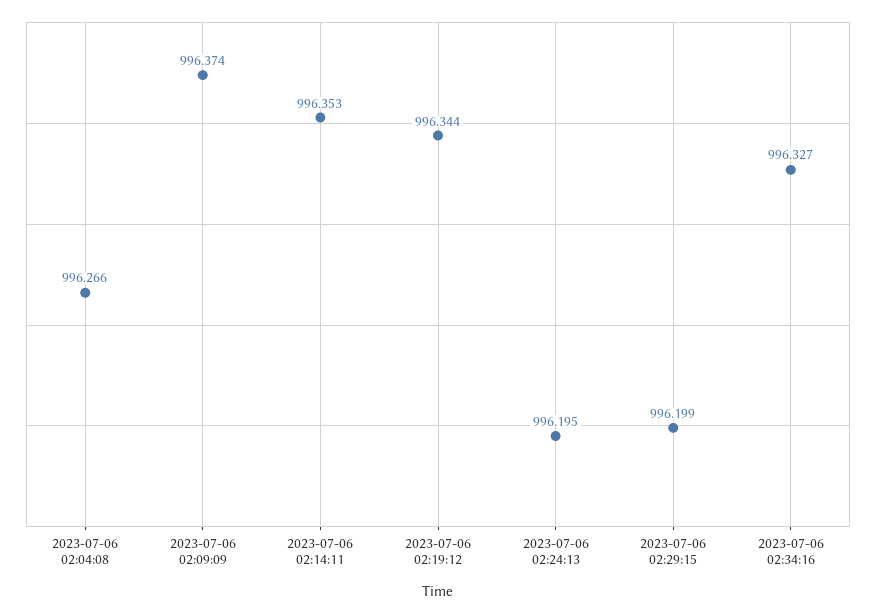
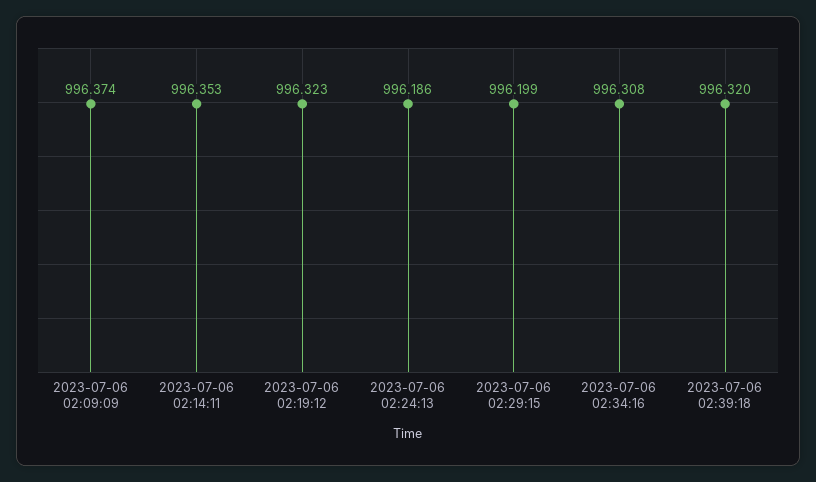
2023-07-06 02:04:08: 996.266 -> none
2023-07-06 02:19:12: 996.344 -> 996.323
2023-07-06 02:24:13: 996.195 -> 996.186
2023-07-06 02:34:16: 996.327 -> 996.308
2023-07-06 02:39:18: none -> 996.32

